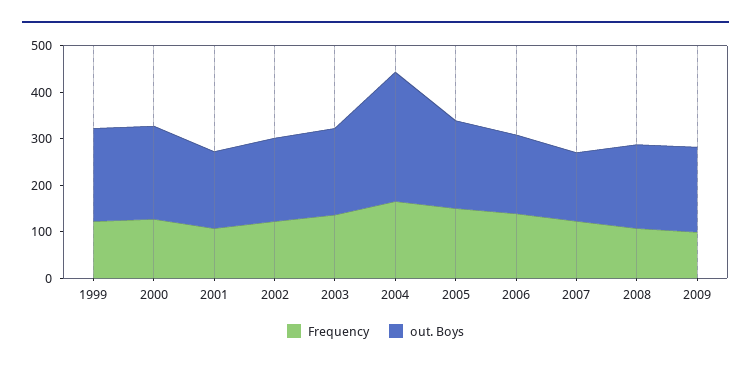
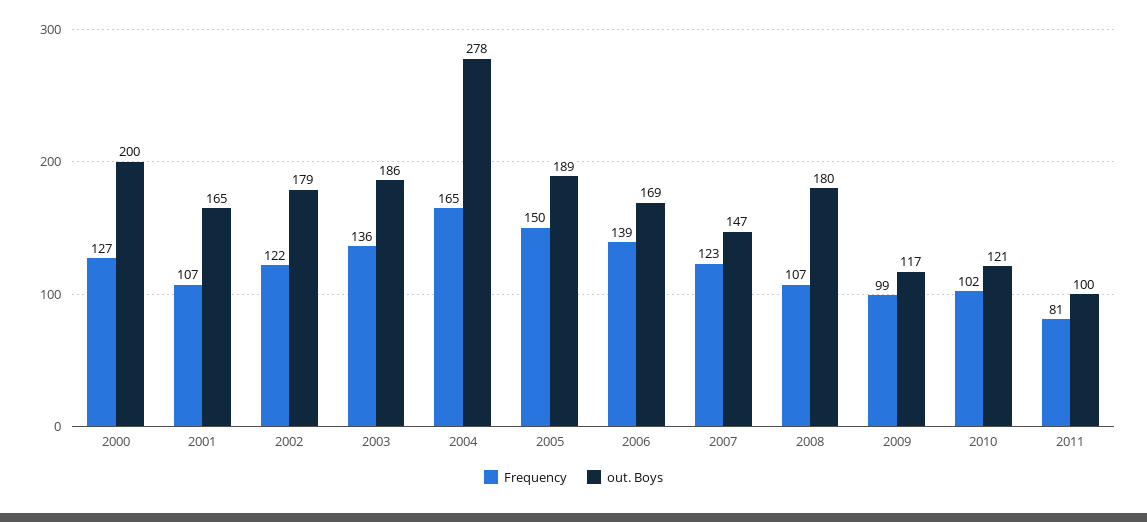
Frequency, 1999: 120 -> none
out. Boys, 1999: 200 -> none
out. Boys, 2009: 180 -> 117
Frequency, 2010: none -> 102
out. Boys, 2010: none -> 121
Frequency, 2011: none -> 81
out. Boys, 2011: none -> 100

